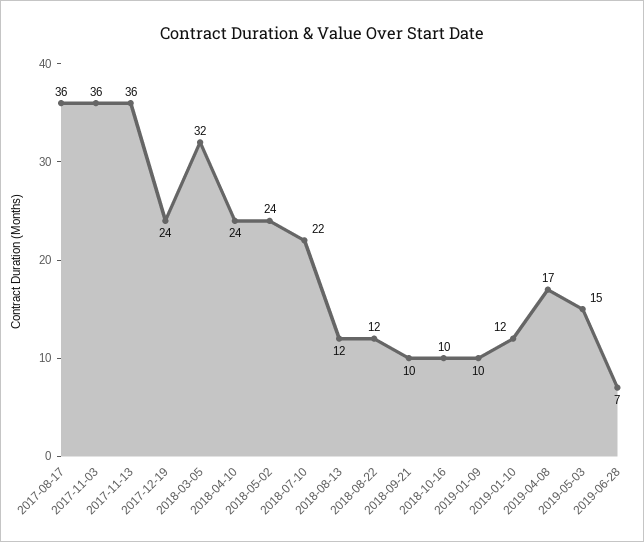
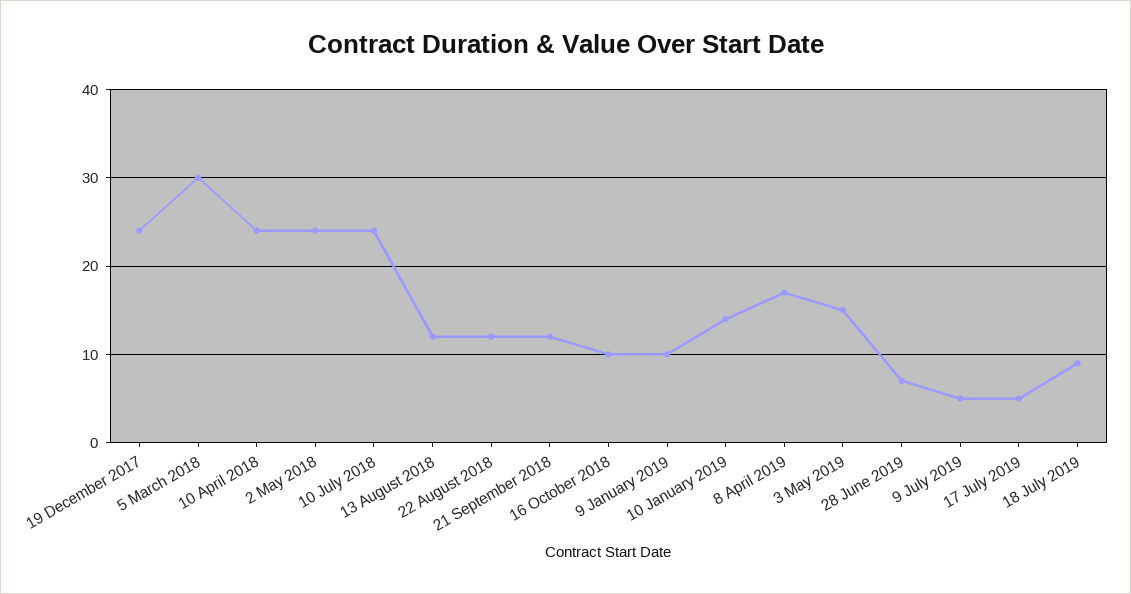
2017-08-17: 36 -> none
2017-11-03: 36 -> none
2017-11-13: 36 -> none
2018-03-05: 32 -> 30
2018-07-10: 22 -> 24
2018-09-21: 10 -> 12
2019-01-10: 12 -> 14
9 July 2019: none -> 5
17 July 2019: none -> 5
18 July 2019: none -> 9

